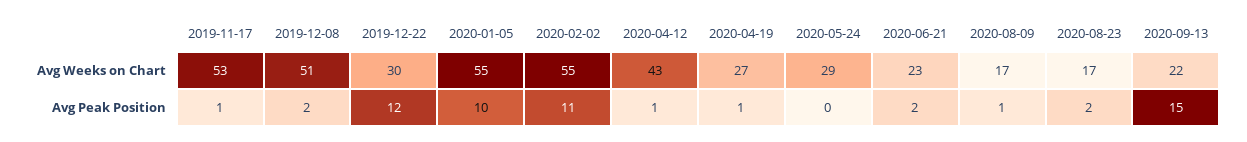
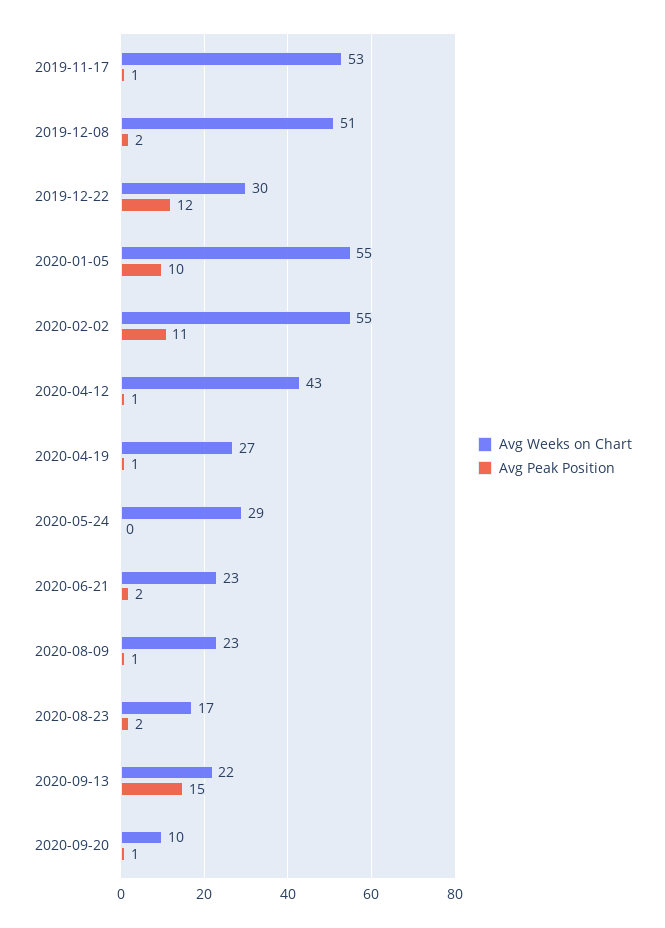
Avg Weeks on Chart, 2020-08-09: 17 -> 23
Avg Weeks on Chart, 2020-09-20: none -> 10
Avg Peak Position, 2020-09-20: none -> 1

